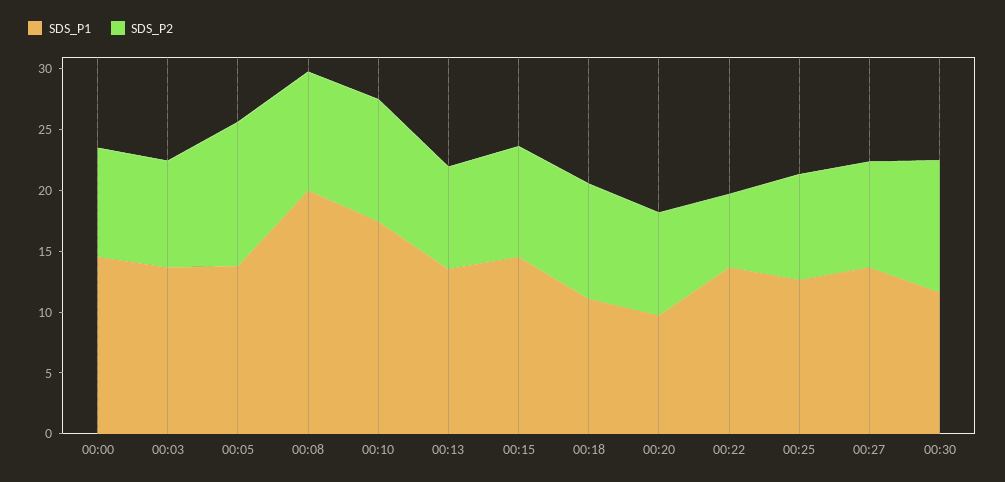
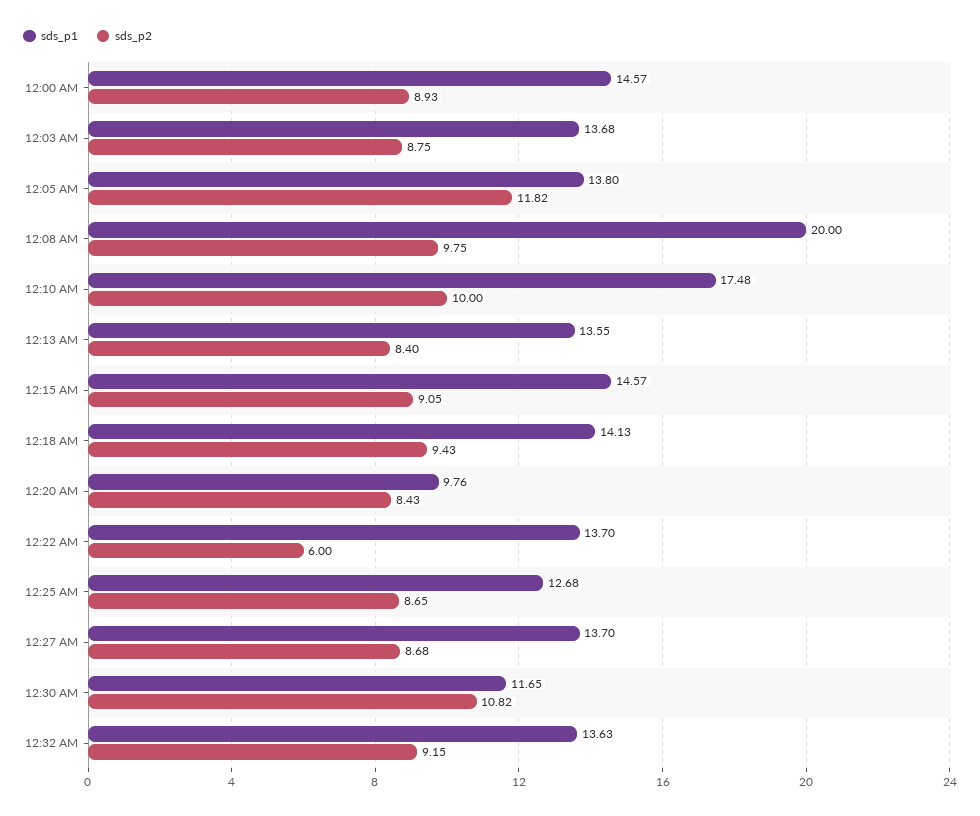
SDS_P1, 00:18: 11 -> 14.13
SDS_P1, 12:32 AM: none -> 13.63
SDS_P2, 12:32 AM: none -> 9.15

